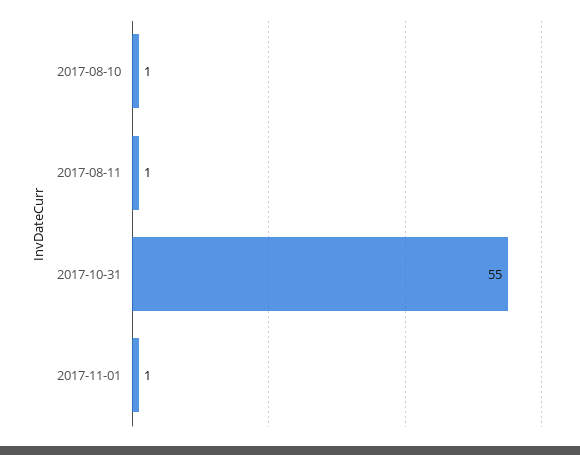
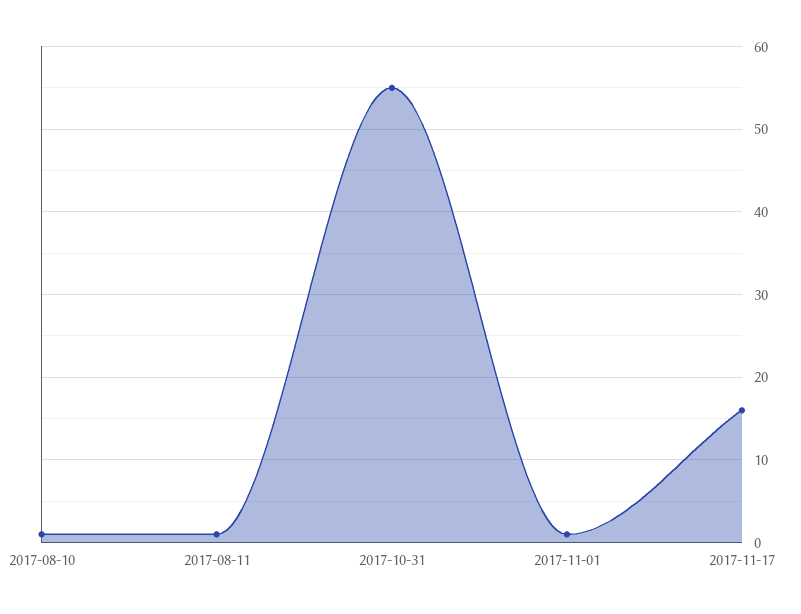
2017-11-17: none -> 16

